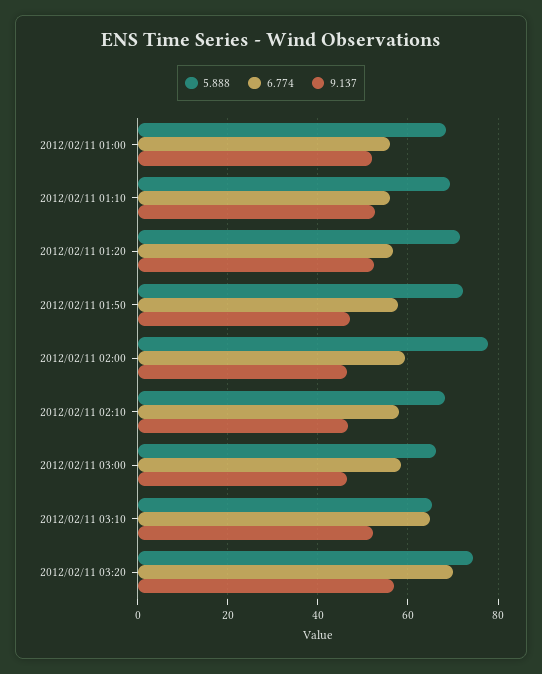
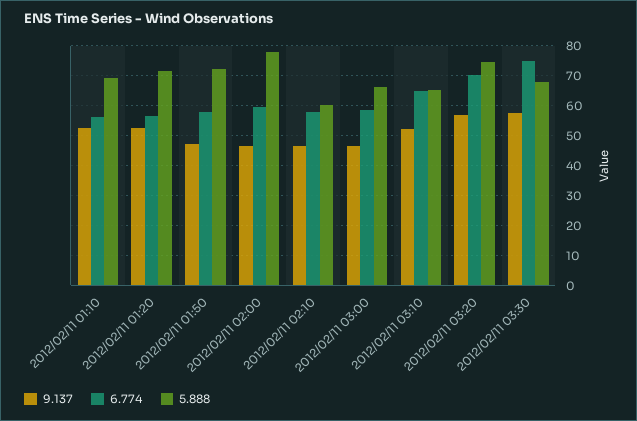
5.888, 2012/02/11 01:00: 68 -> none
6.774, 2012/02/11 01:00: 56 -> none
9.137, 2012/02/11 01:00: 52 -> none
5.888, 2012/02/11 02:10: 68 -> 60
9.137, 2012/02/11 03:30: none -> 57.5
6.774, 2012/02/11 03:30: none -> 75
5.888, 2012/02/11 03:30: none -> 67.5

